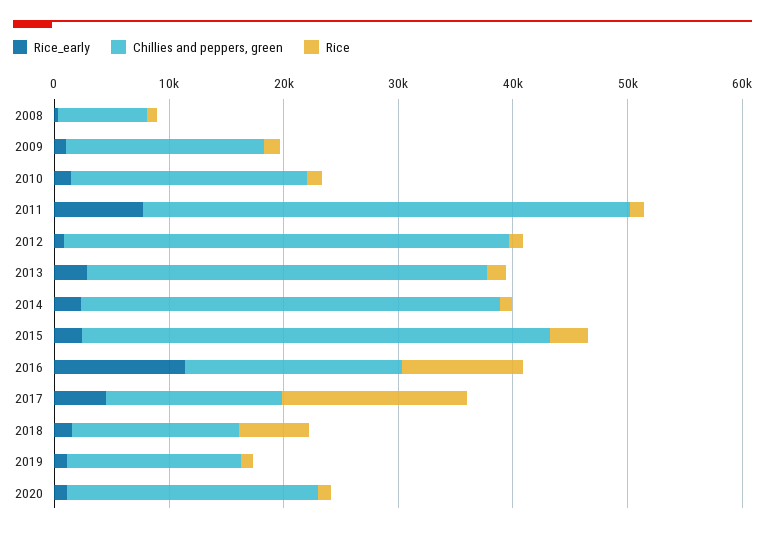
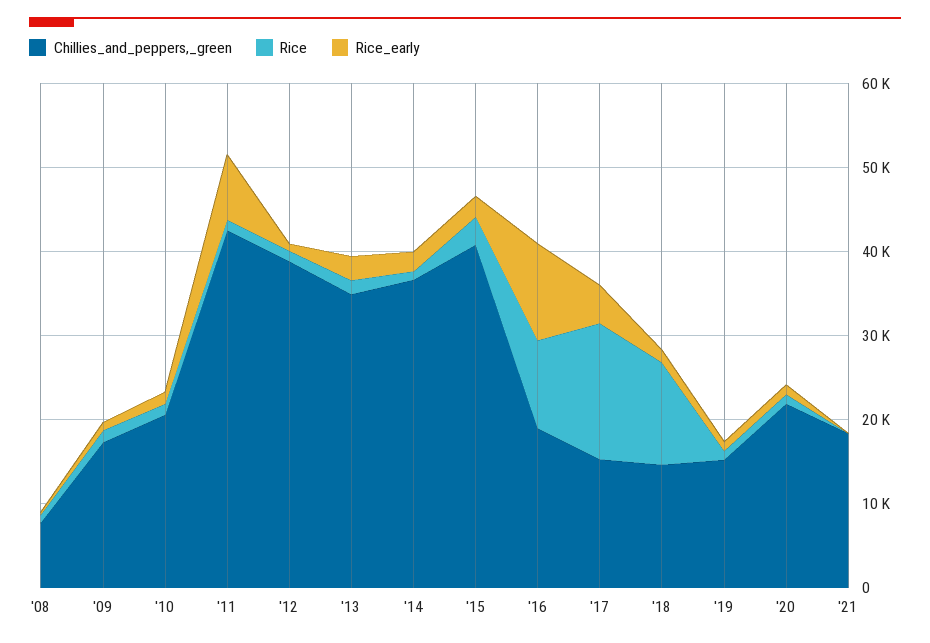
Rice, 2018: 6000 -> 12000
Chillies and peppers, green, '21: none -> 18000
Rice, '21: none -> 0
Rice_early, '21: none -> 0

